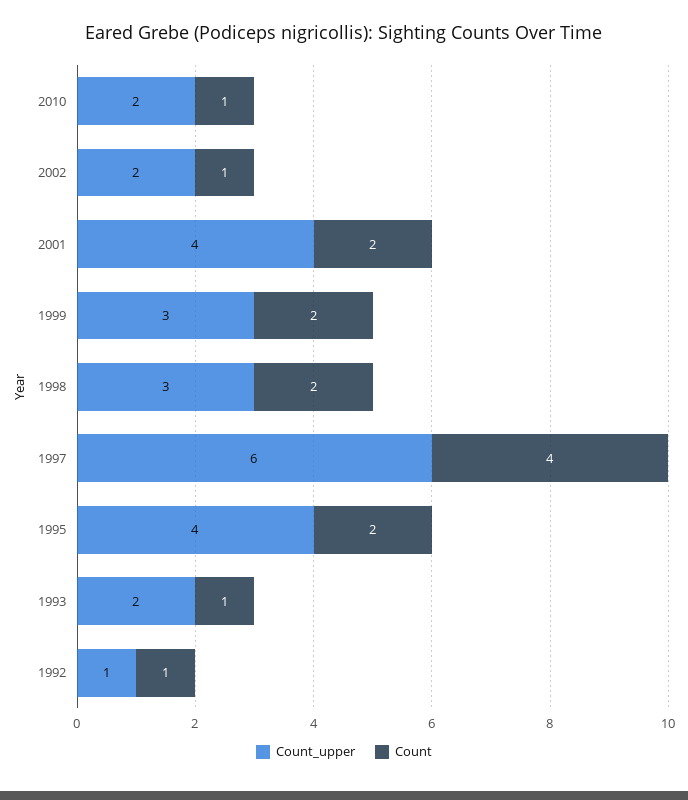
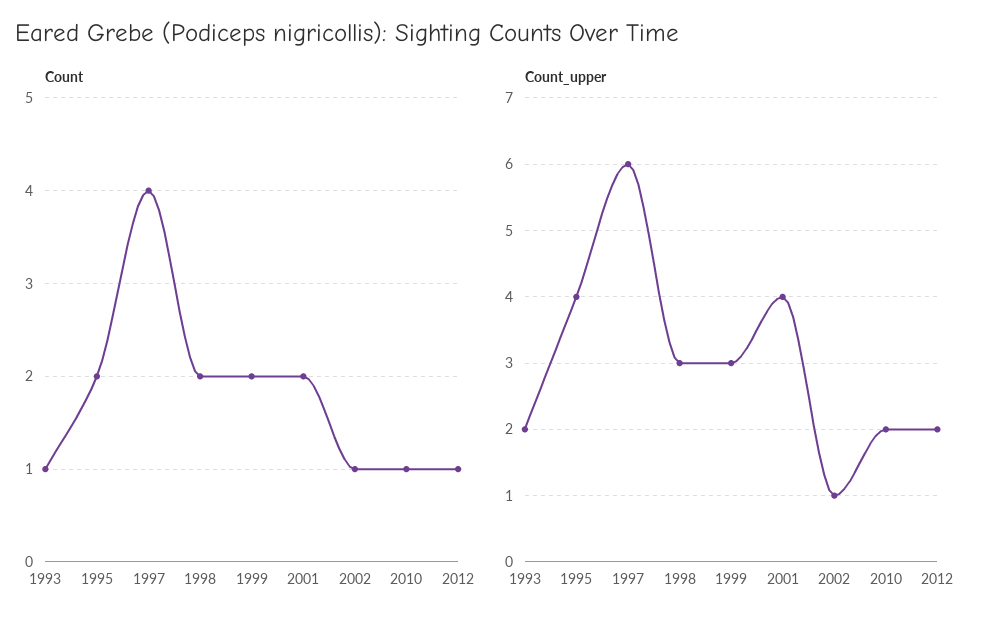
Count_upper, 2002: 2 -> 1
Count_upper, 1992: 1 -> none
Count, 1992: 1 -> none
Count, 2012: none -> 1
Count_upper, 2012: none -> 2

